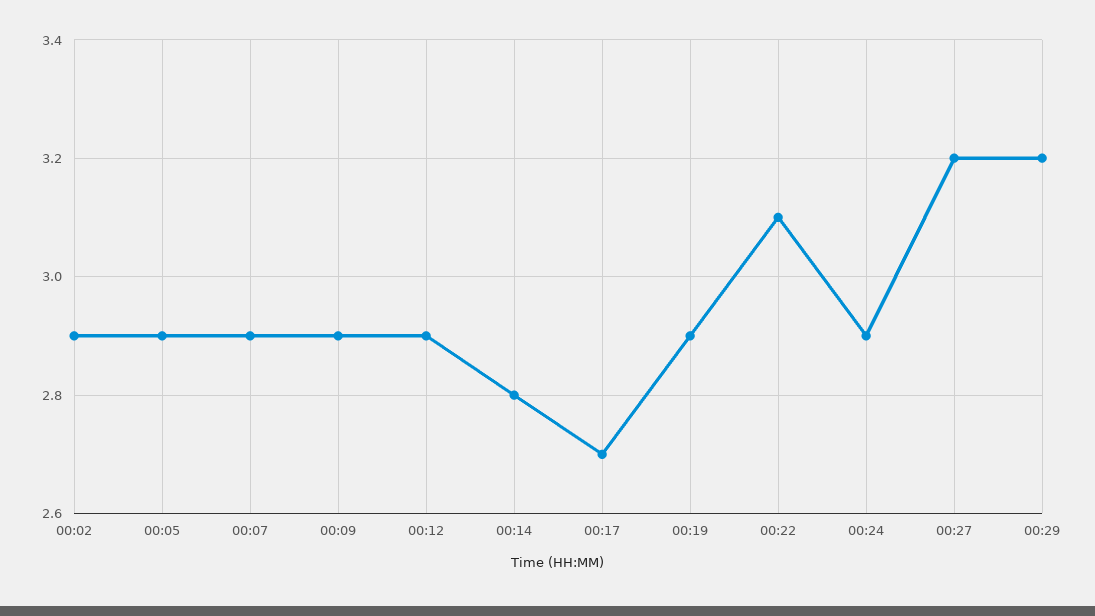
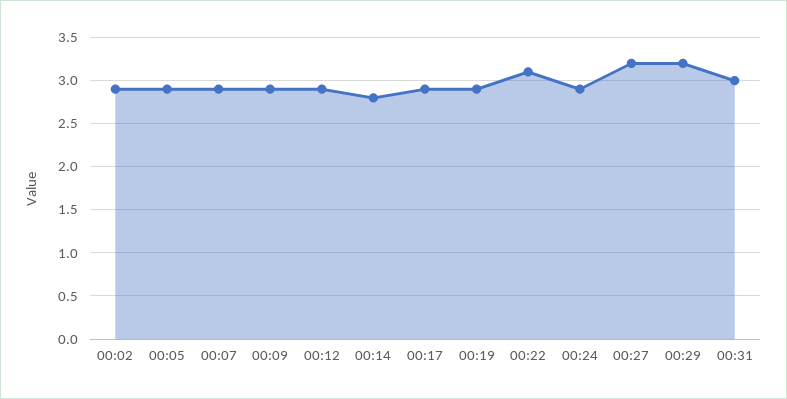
00:17: 2.7 -> 2.9
00:31: none -> 3

